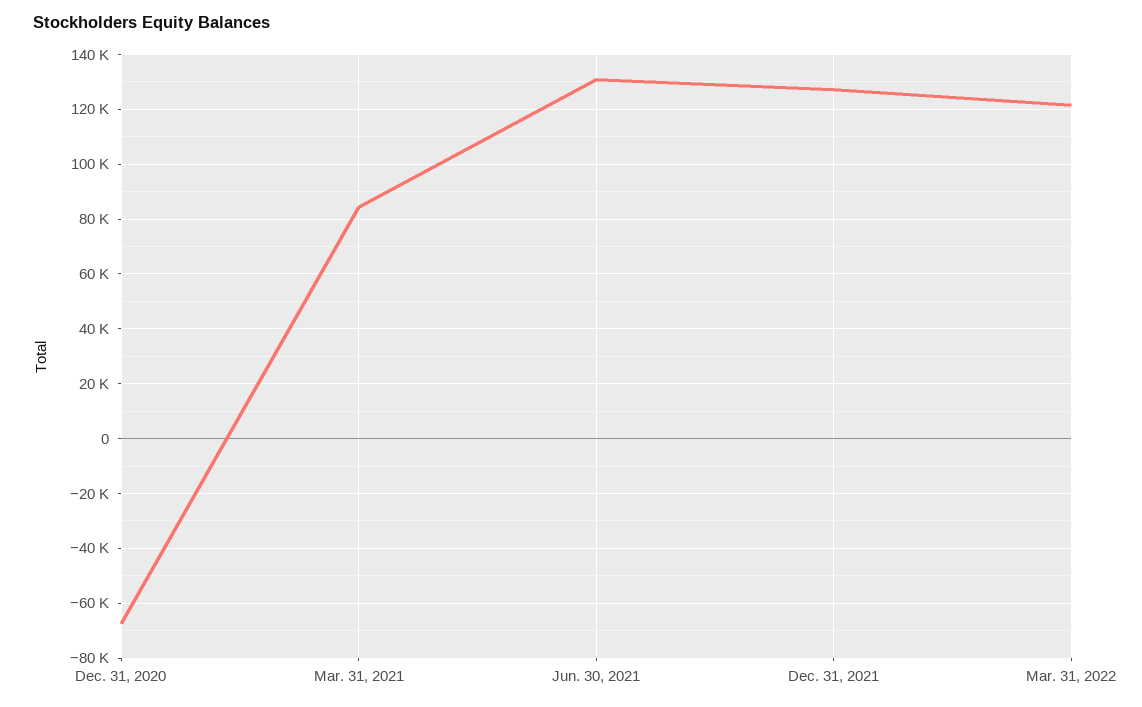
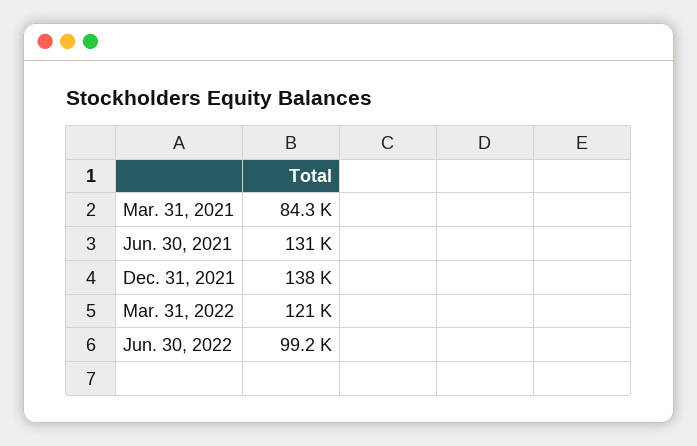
Dec. 31, 2020: -67500 -> none
Dec. 31, 2021: 127500 -> 138000
Jun. 30, 2022: none -> 99200

